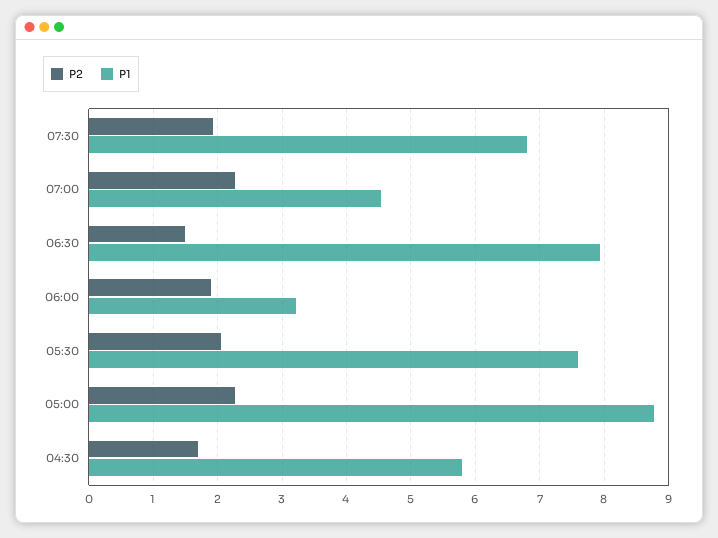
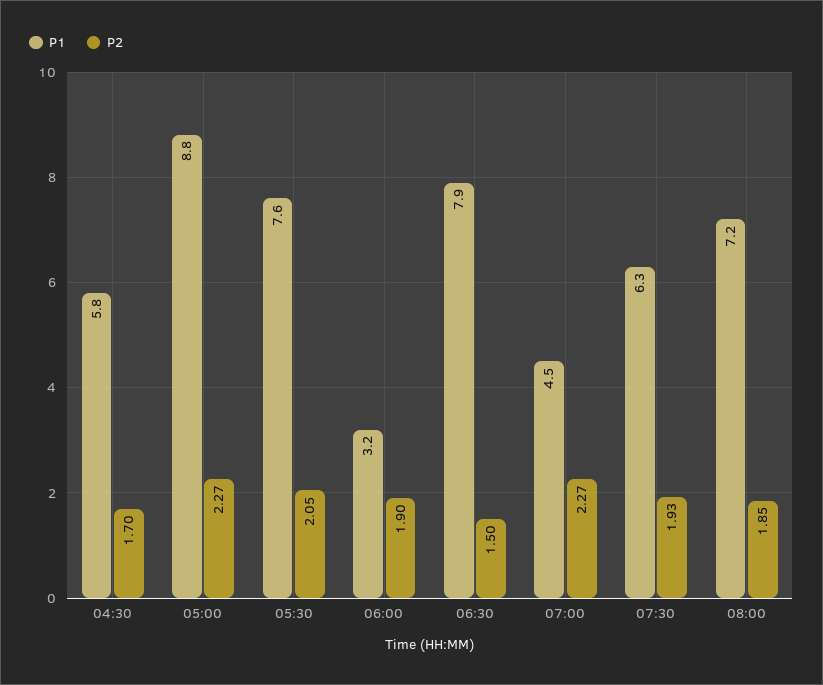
P1, 07:30: 6.8 -> 6.3
P1, 08:00: none -> 7.2
P2, 08:00: none -> 1.85

